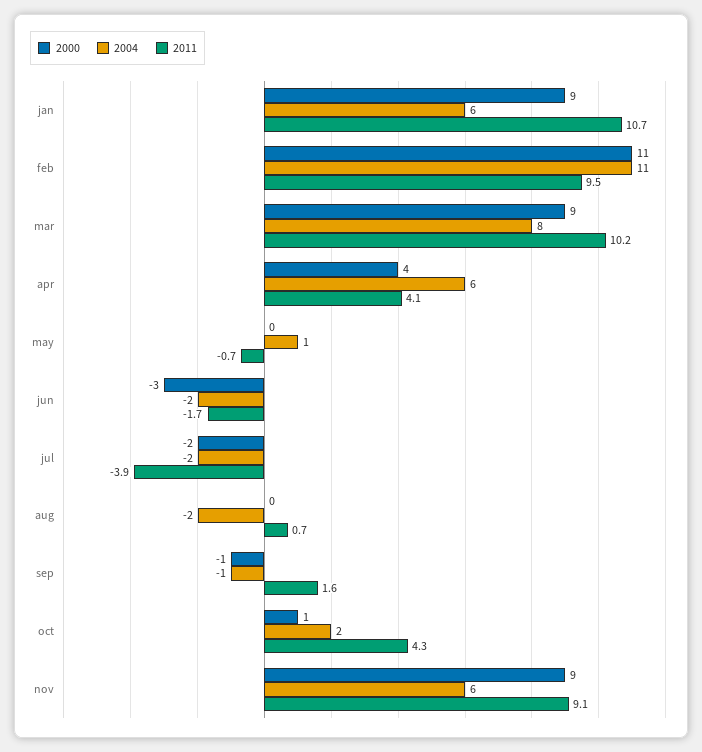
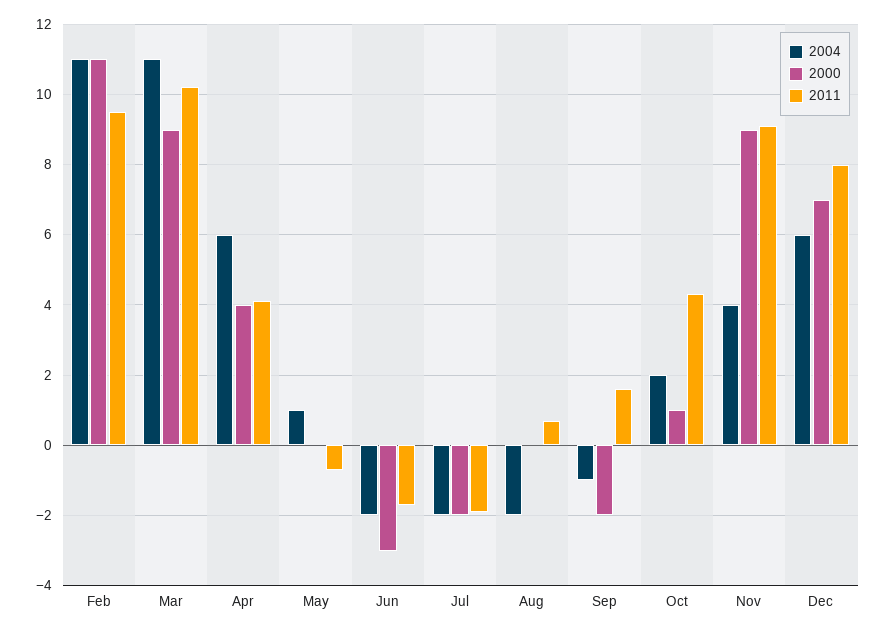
2000, jan: 9 -> none
2004, jan: 6 -> none
2011, jan: 10.7 -> none
2004, mar: 8 -> 11
2011, jul: -3.9 -> -2
2000, sep: -1 -> -2
2004, nov: 6 -> 4
2004, Dec: none -> 6
2000, Dec: none -> 7
2011, Dec: none -> 8

